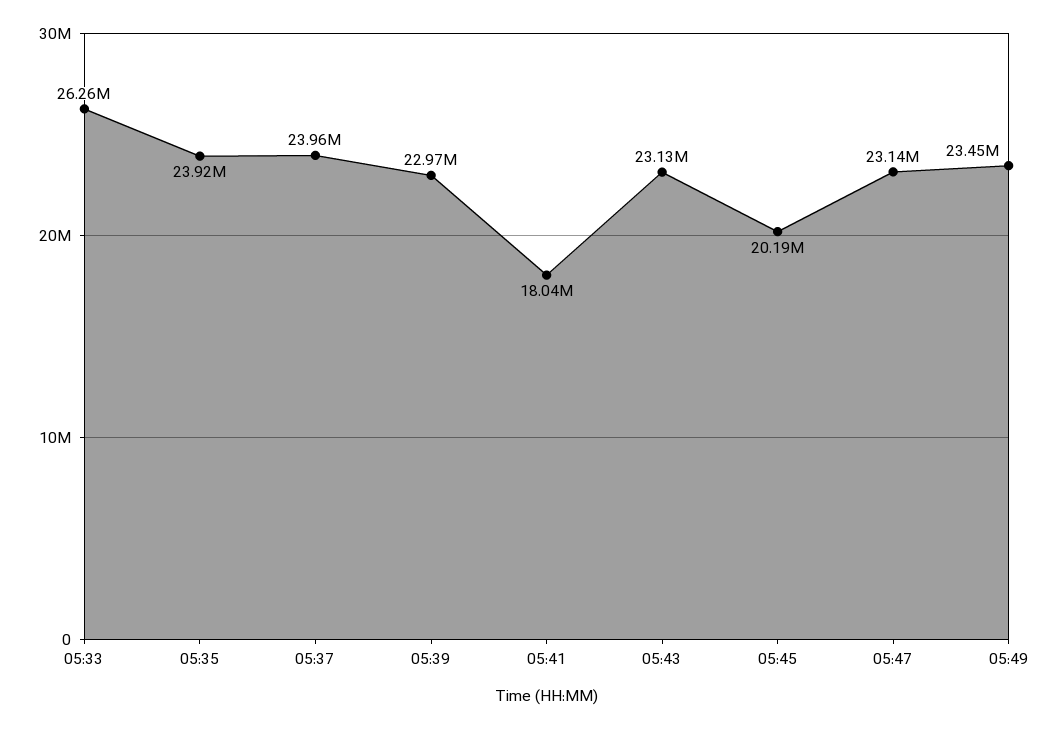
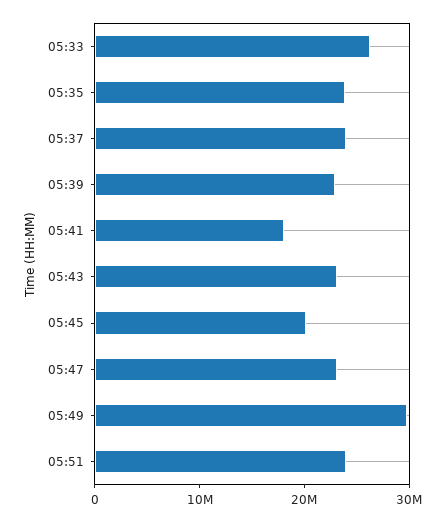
05:49: 23450000 -> 30000000
05:51: none -> 24000000

